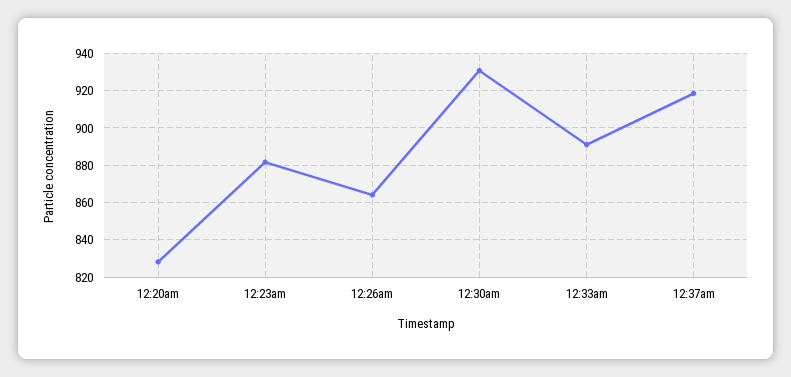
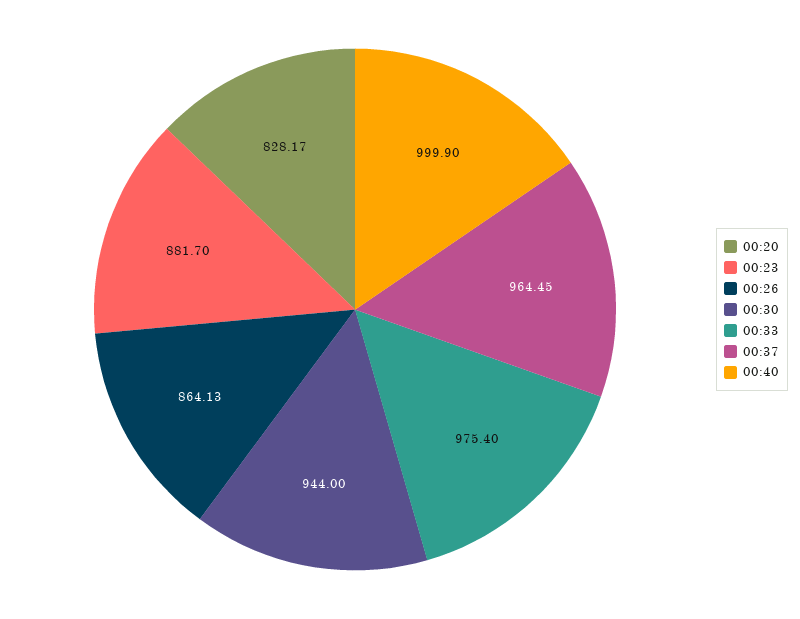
12:30am: 930 -> 944
12:33am: 890 -> 975.4
12:37am: 920 -> 964.45
00:40: none -> 999.9

